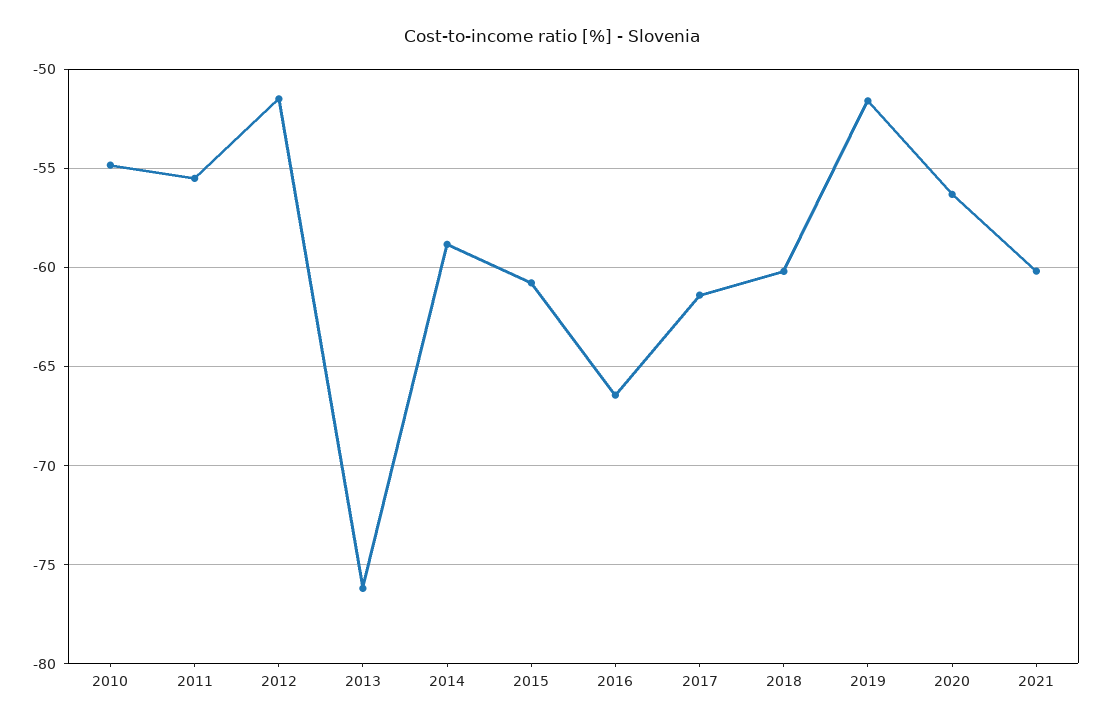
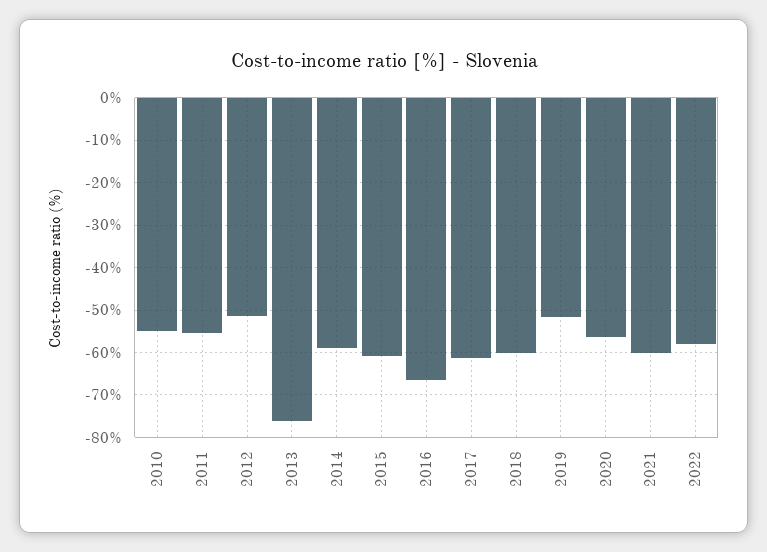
2022: none -> -58

